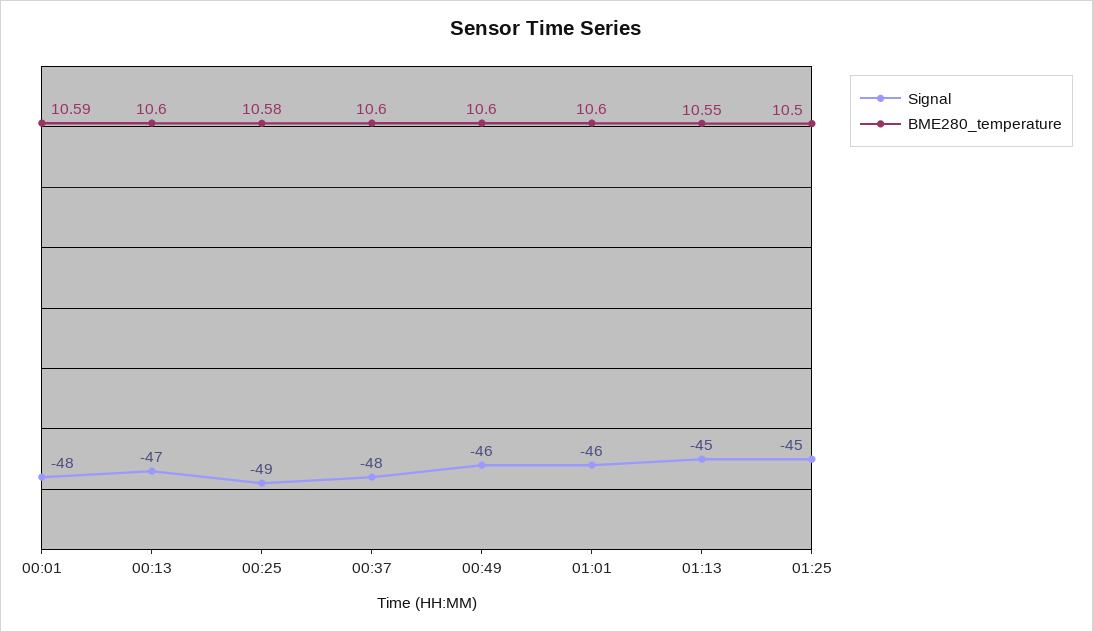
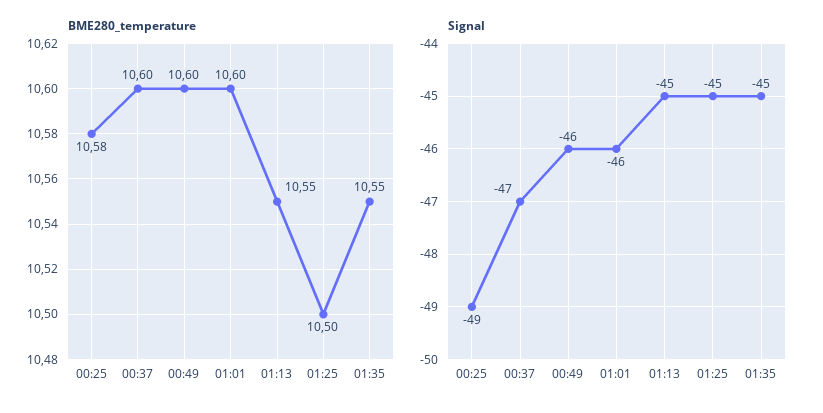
Signal, 00:01: -48 -> none
BME280_temperature, 00:01: 10.59 -> none
Signal, 00:13: -47 -> none
BME280_temperature, 00:13: 10.6 -> none
Signal, 00:37: -48 -> -47
BME280_temperature, 01:35: none -> 10.55
Signal, 01:35: none -> -45

